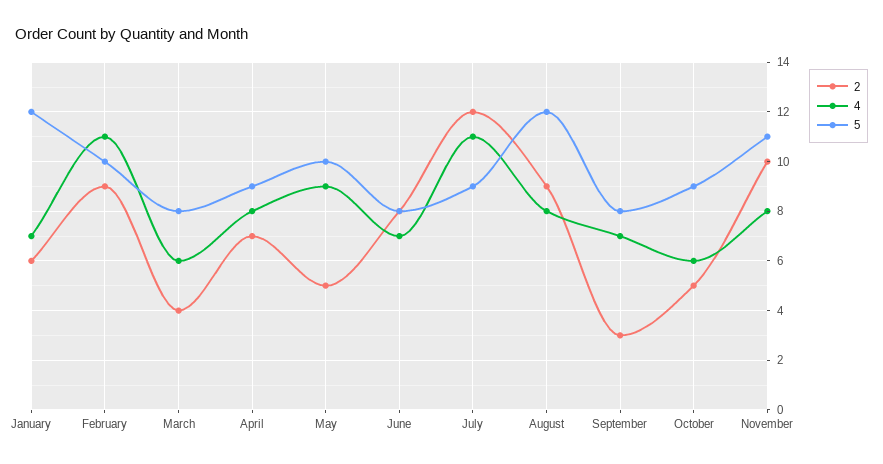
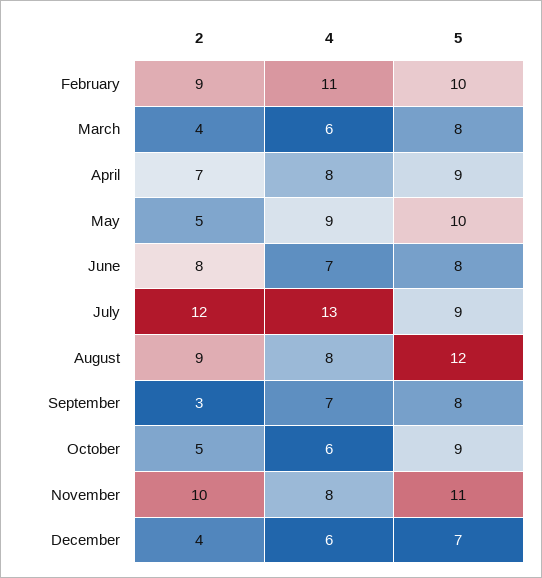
2, January: 6 -> none
4, January: 7 -> none
5, January: 12 -> none
4, July: 11 -> 13
2, December: none -> 4
4, December: none -> 6
5, December: none -> 7

